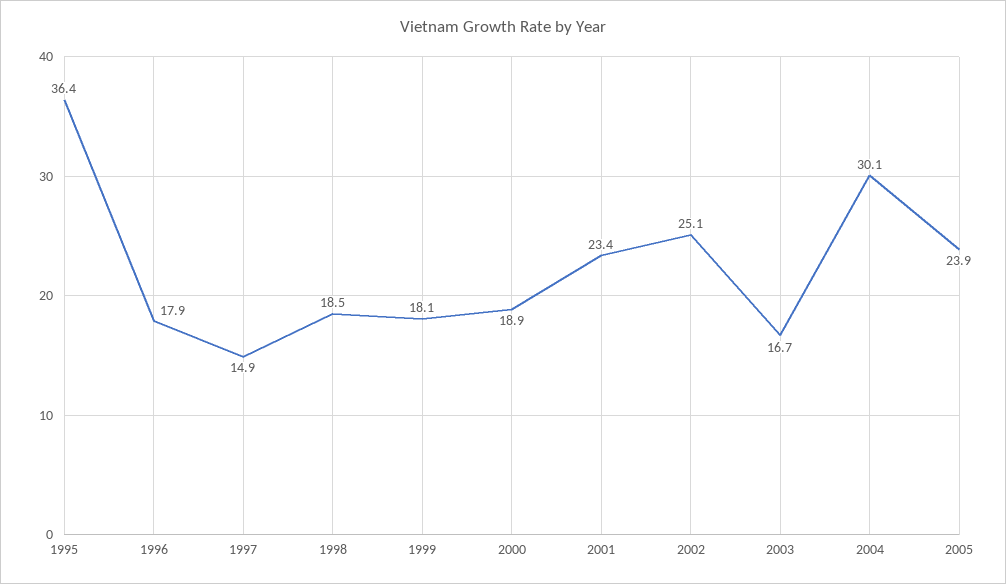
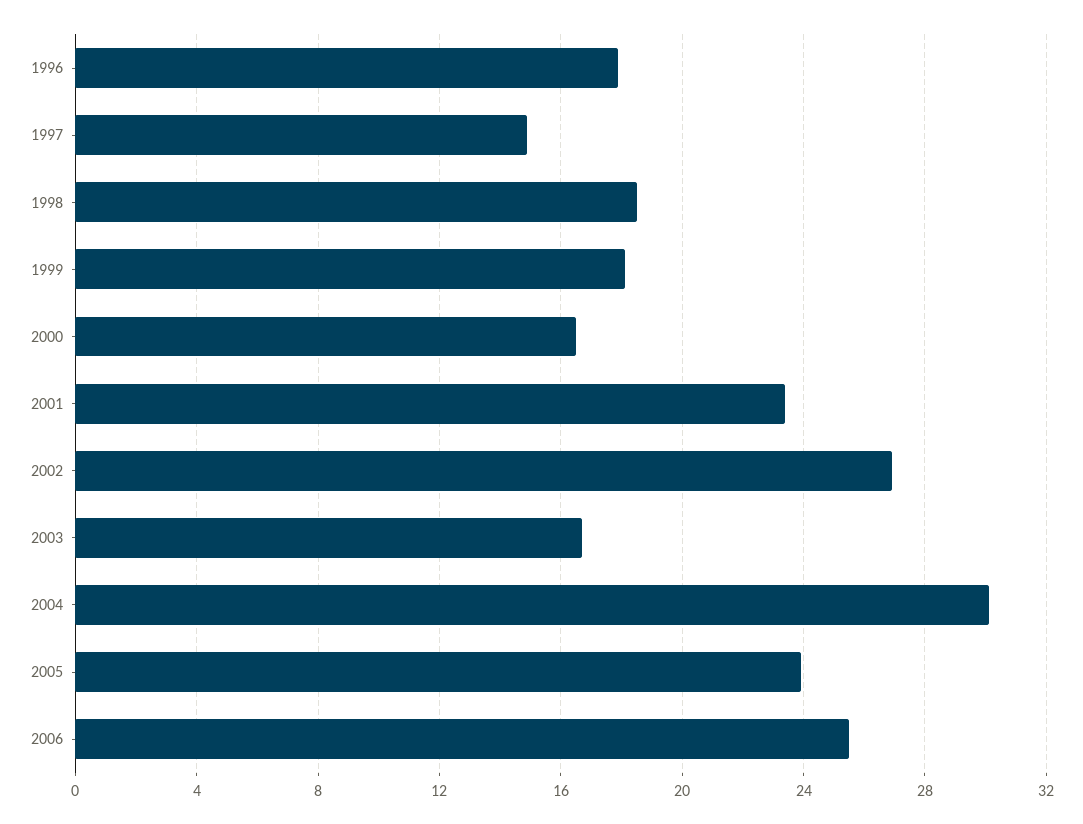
1995: 36.4 -> none
2000: 18.9 -> 16.5
2002: 25.1 -> 27
2006: none -> 25.5

